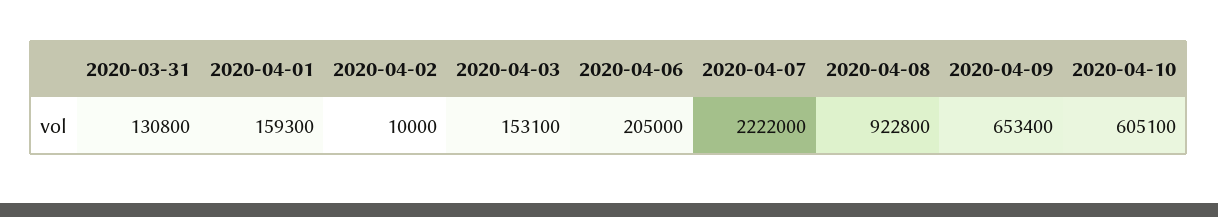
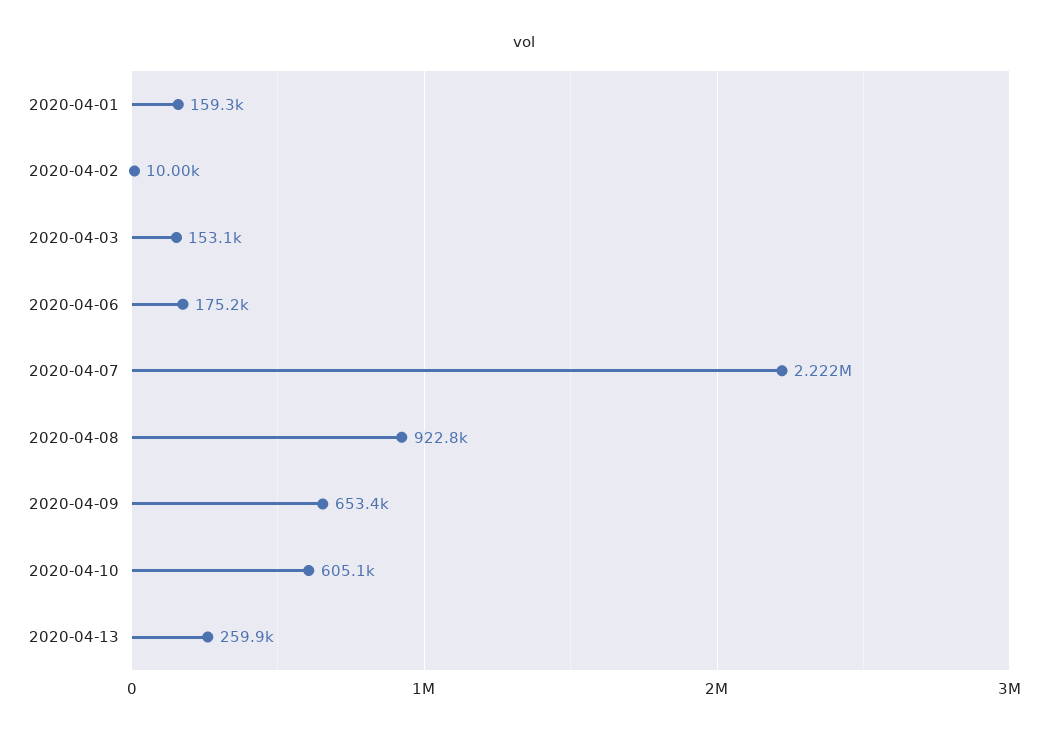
2020-03-31: 130800 -> none
2020-04-06: 205000 -> 175200
2020-04-13: none -> 259900

